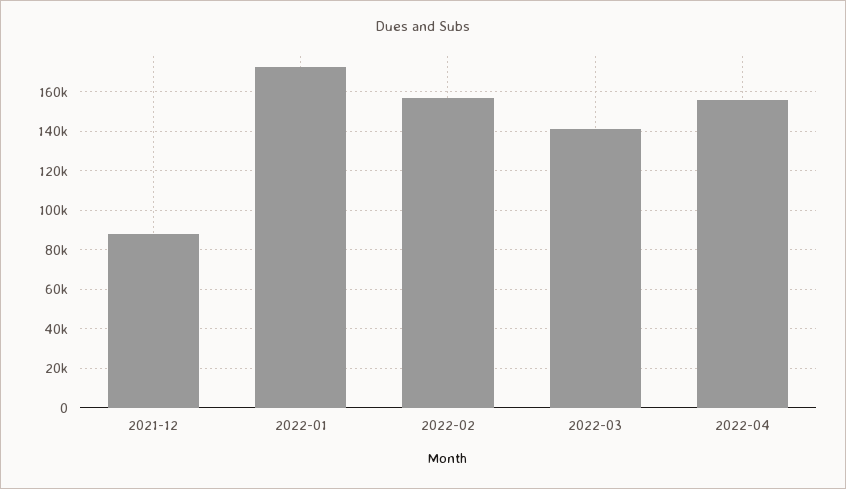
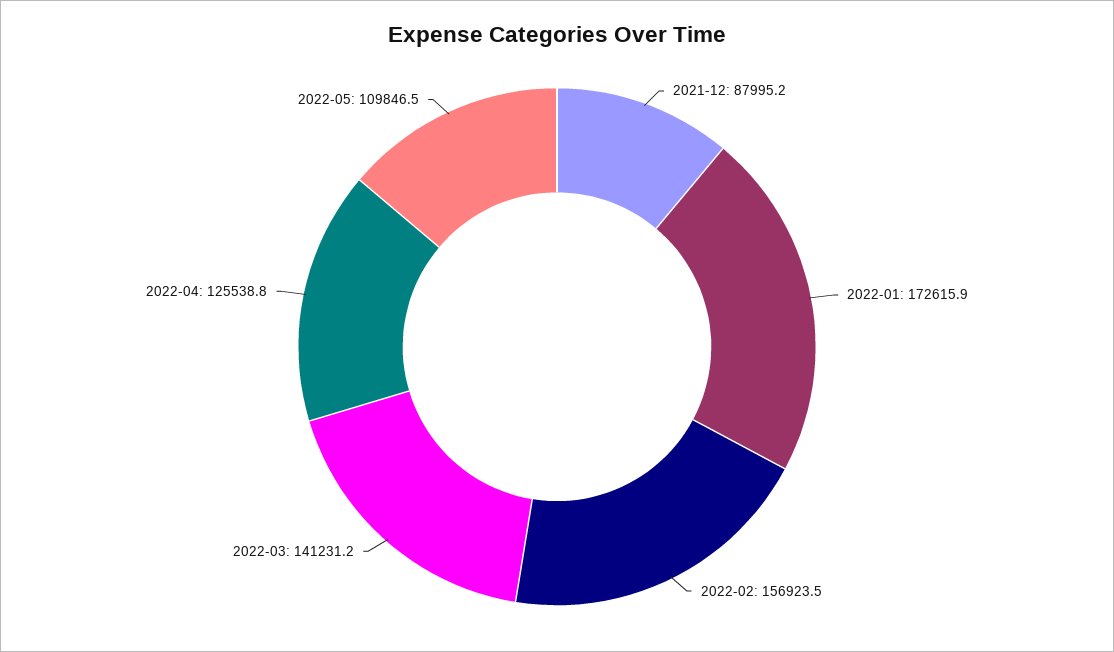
2022-04: 155000 -> 125538.8
2022-05: none -> 109846.5

